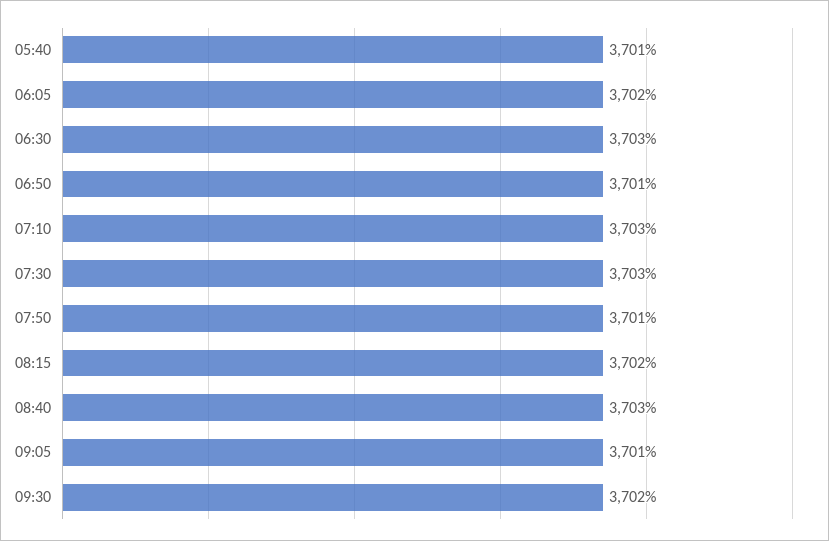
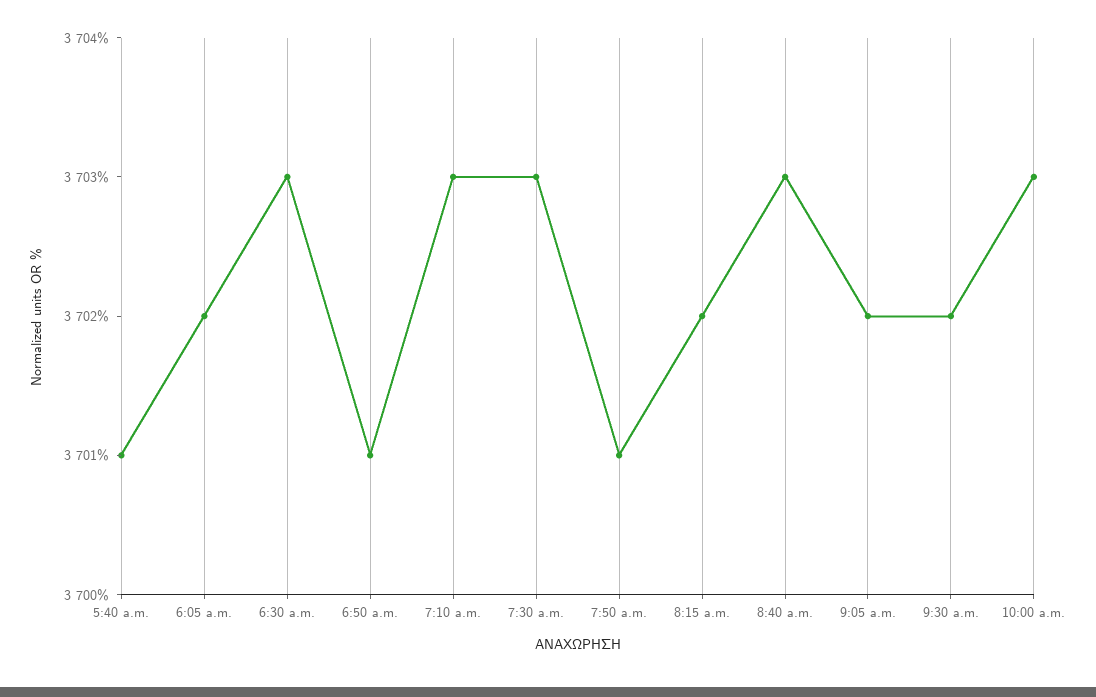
09:05: 3701 -> 3702
10:00 a.m.: none -> 3703

